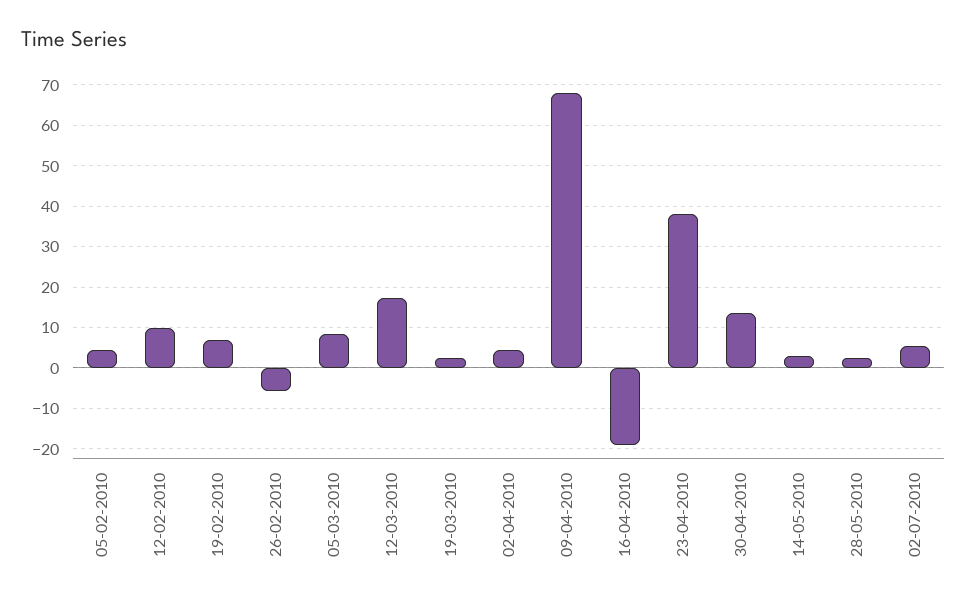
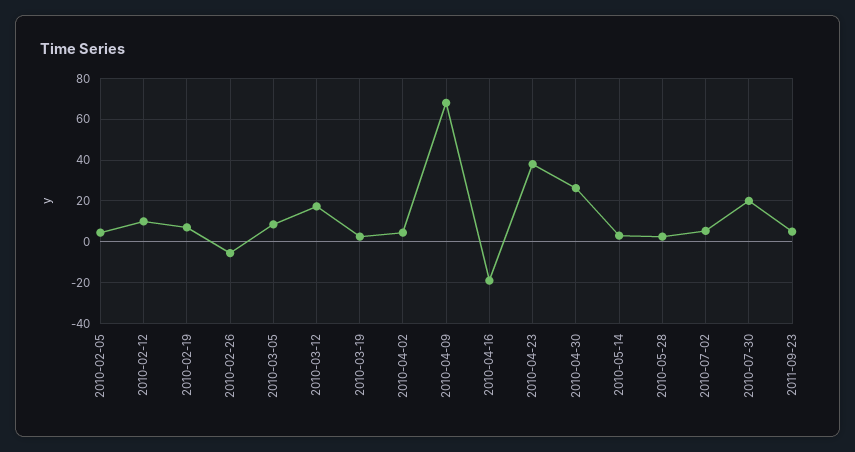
30-04-2010: 14 -> 25
2010-07-30: none -> 20
2011-09-23: none -> 5

